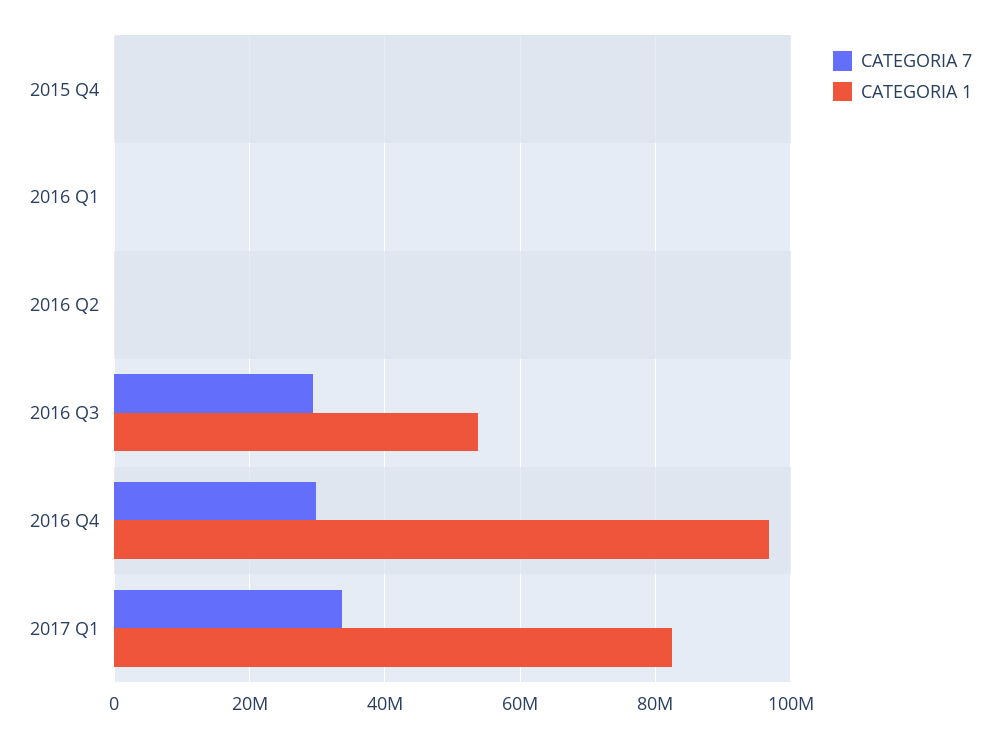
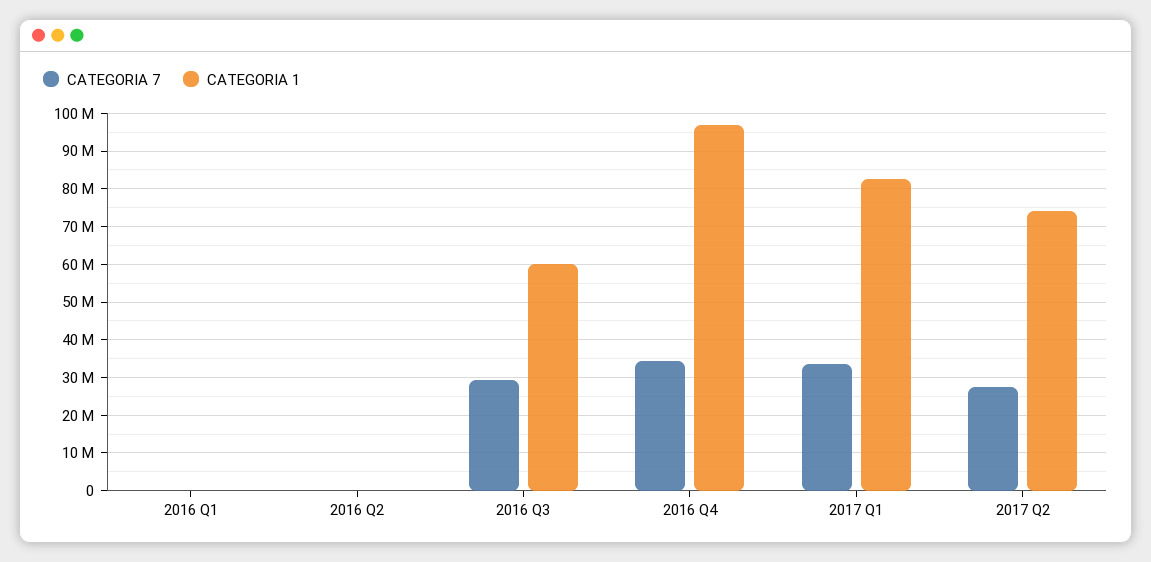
CATEGORIA 7, 2015 Q4: 0 -> none
CATEGORIA 1, 2015 Q4: 0 -> none
CATEGORIA 1, 2016 Q3: 54000000 -> 60000000
CATEGORIA 7, 2016 Q4: 30000000 -> 34000000
CATEGORIA 7, 2017 Q2: none -> 28000000
CATEGORIA 1, 2017 Q2: none -> 74000000

